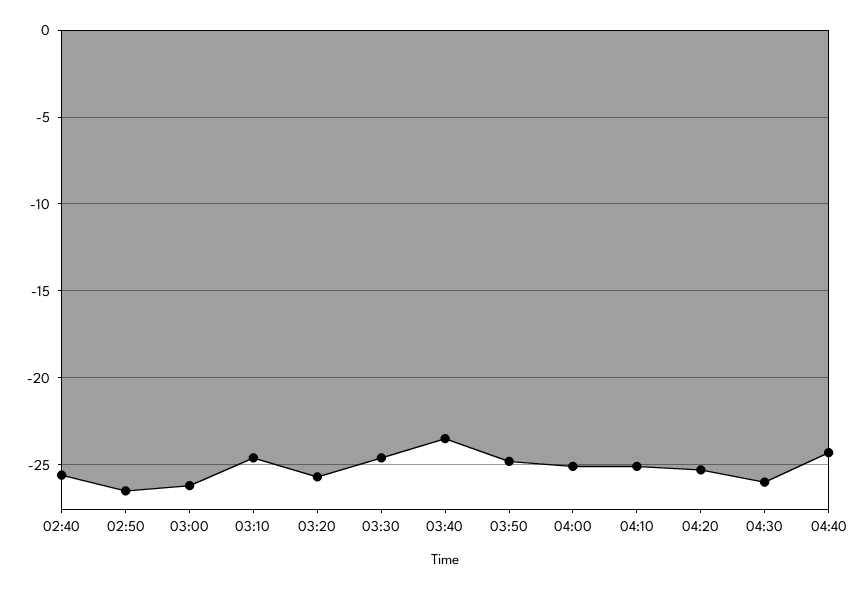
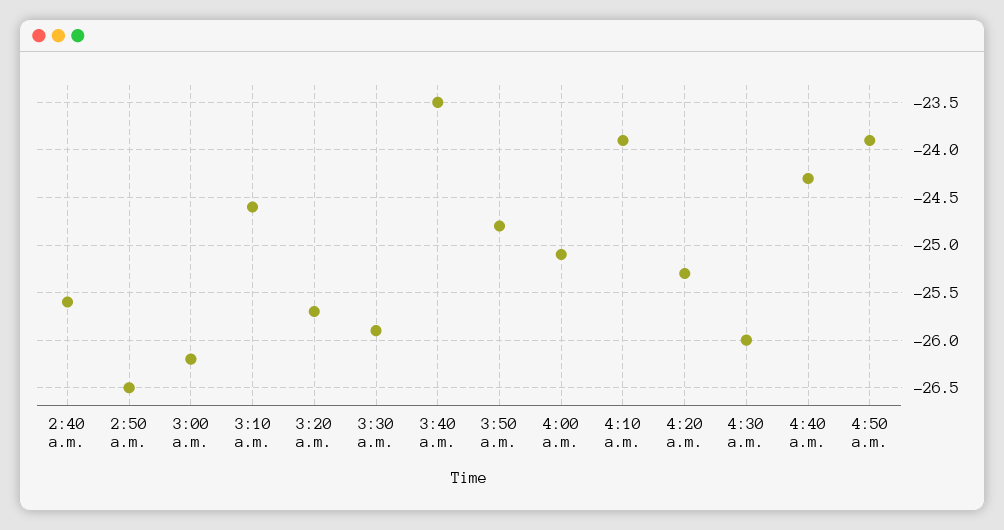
03:30: -24.5 -> -25.9
04:10: -25 -> -23.9
4:50 a.m.: none -> -23.9

